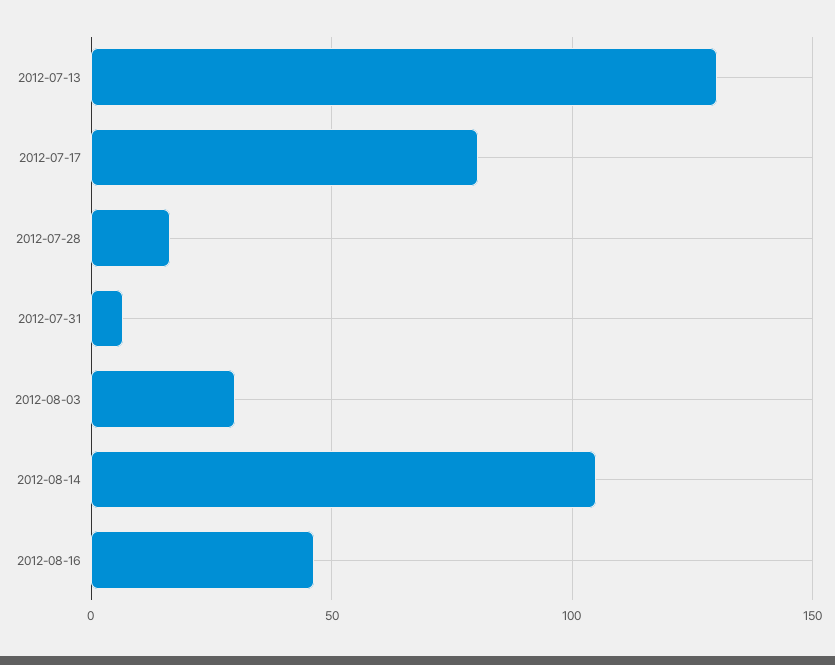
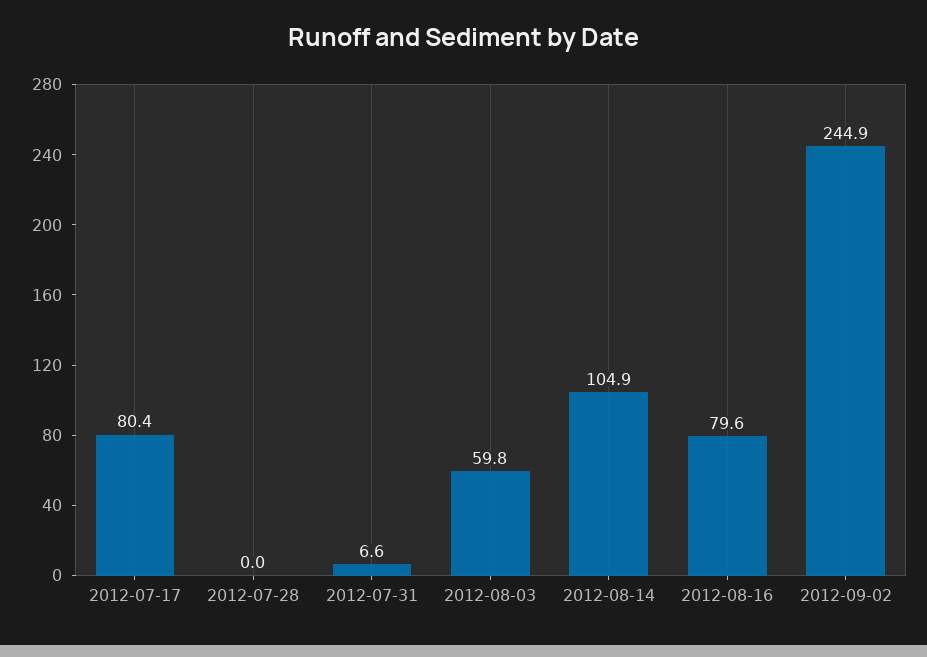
2012-07-13: 130 -> none
2012-07-28: 15 -> 0
2012-08-03: 30 -> 59.8
2012-08-16: 45 -> 79.6
2012-09-02: none -> 244.9

